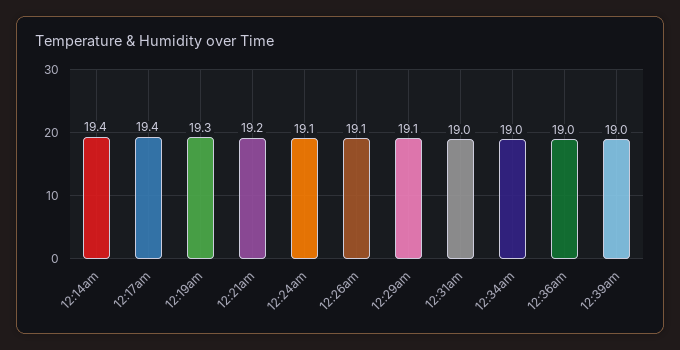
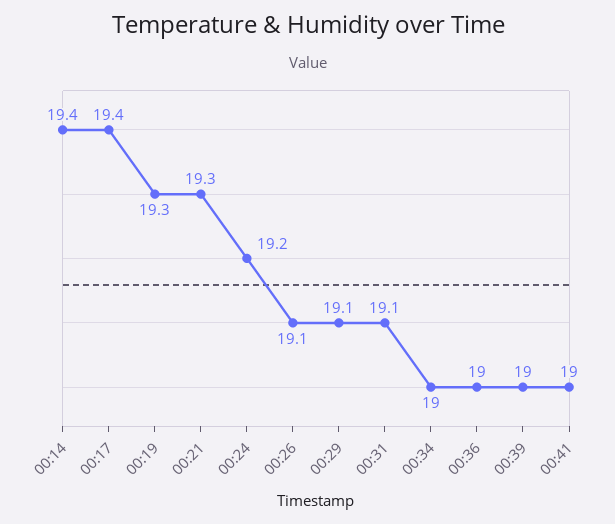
12:21am: 19.2 -> 19.3
12:24am: 19.1 -> 19.2
12:31am: 19 -> 19.1
00:41: none -> 19

